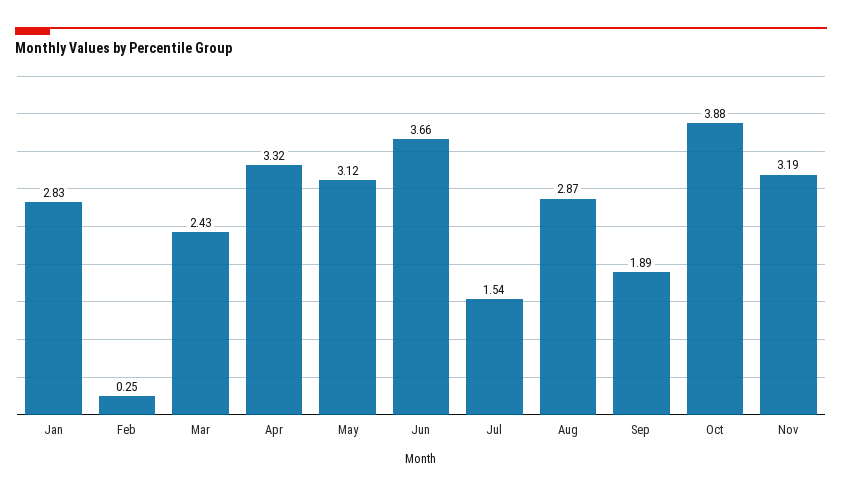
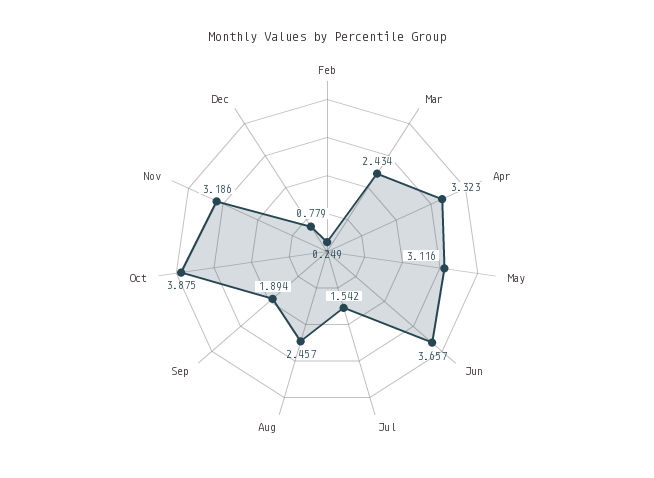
Jan: 2.83 -> none
Aug: 2.87 -> 2.457
Dec: none -> 0.779

